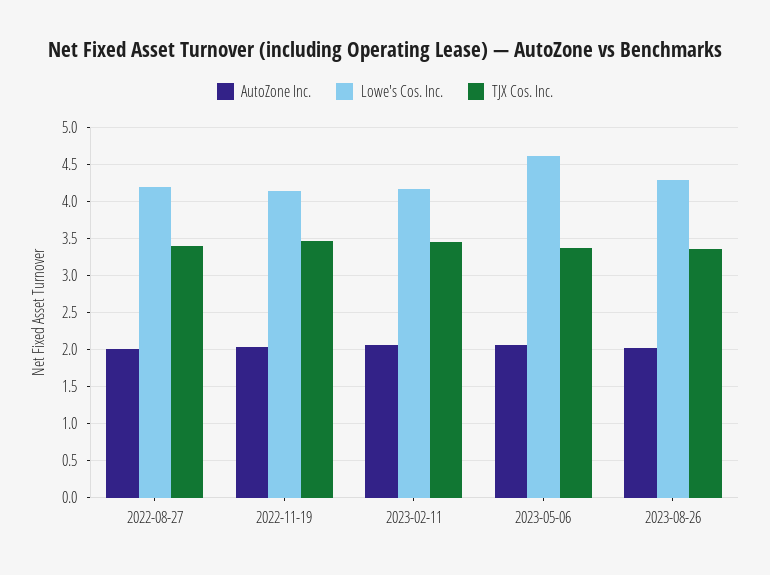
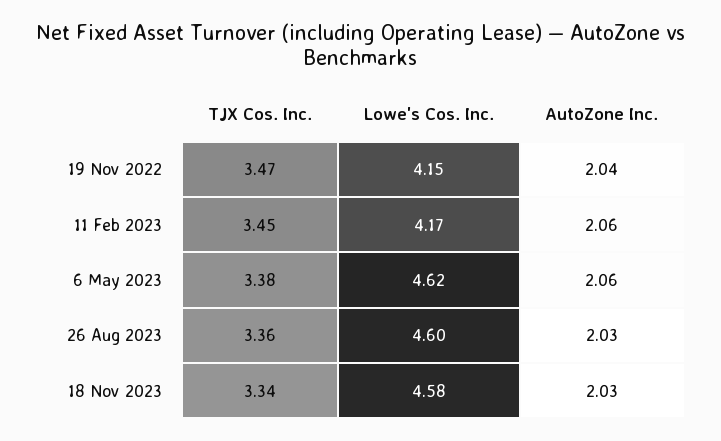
AutoZone Inc., 2022-08-27: 2 -> none
Lowe's Cos. Inc., 2022-08-27: 4.2 -> none
TJX Cos. Inc., 2022-08-27: 3.4 -> none
Lowe's Cos. Inc., 2023-08-26: 4.3 -> 4.6
TJX Cos. Inc., 18 Nov 2023: none -> 3.34
Lowe's Cos. Inc., 18 Nov 2023: none -> 4.58
AutoZone Inc., 18 Nov 2023: none -> 2.03

